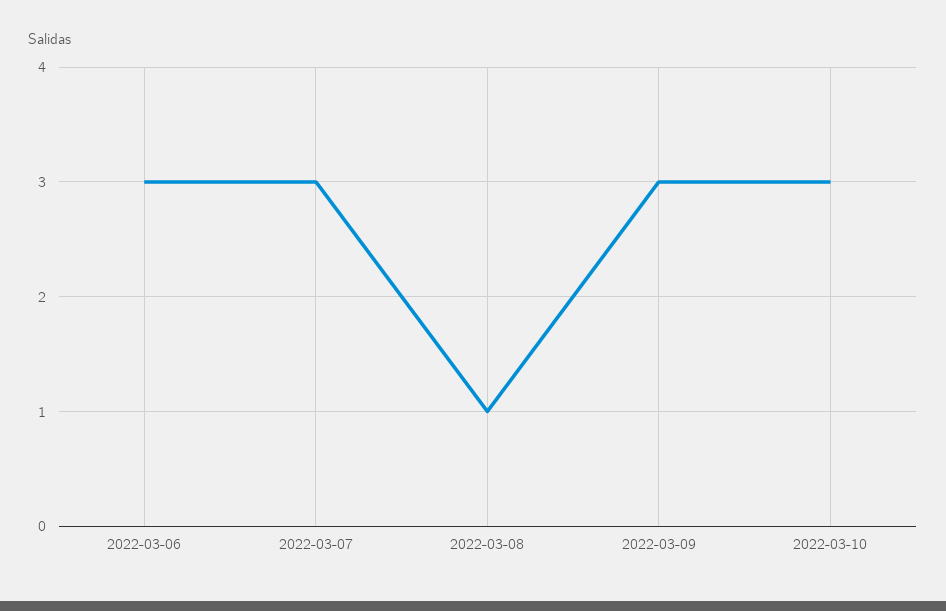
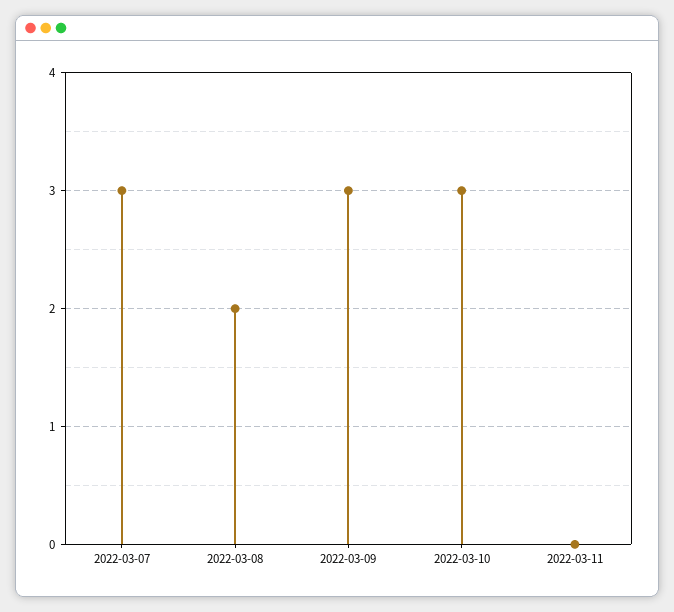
2022-03-06: 3 -> none
2022-03-08: 1 -> 2
2022-03-11: none -> 0

